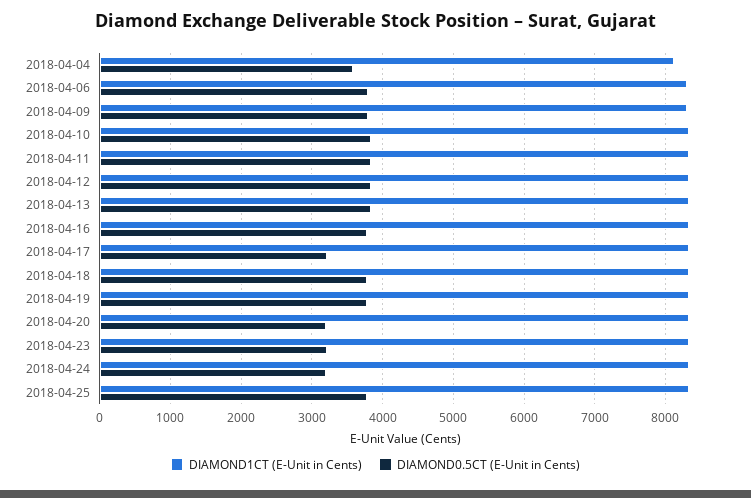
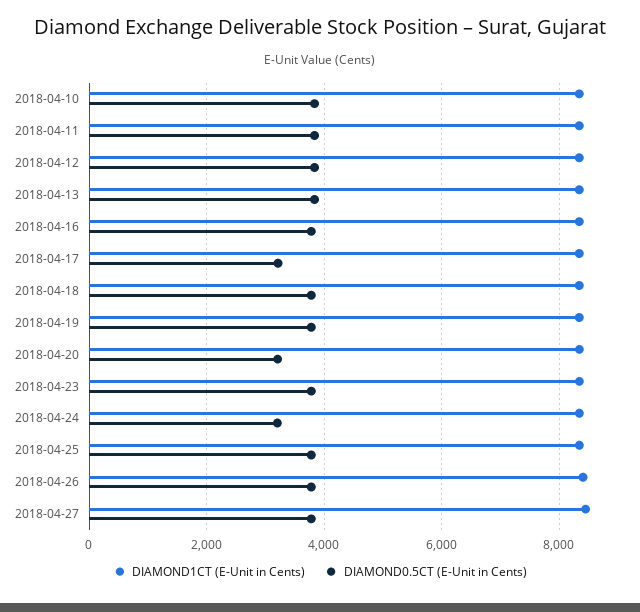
DIAMOND1CT (E-Unit in Cents), 2018-04-04: 8100 -> none
DIAMOND0.5CT (E-Unit in Cents), 2018-04-04: 3600 -> none
DIAMOND1CT (E-Unit in Cents), 2018-04-06: 8300 -> none
DIAMOND0.5CT (E-Unit in Cents), 2018-04-06: 3800 -> none
DIAMOND1CT (E-Unit in Cents), 2018-04-09: 8300 -> none
DIAMOND0.5CT (E-Unit in Cents), 2018-04-09: 3800 -> none
DIAMOND0.5CT (E-Unit in Cents), 2018-04-23: 3200 -> 3800
DIAMOND1CT (E-Unit in Cents), 2018-04-26: none -> 8400
DIAMOND0.5CT (E-Unit in Cents), 2018-04-26: none -> 3800
DIAMOND1CT (E-Unit in Cents), 2018-04-27: none -> 8400
DIAMOND0.5CT (E-Unit in Cents), 2018-04-27: none -> 3800

